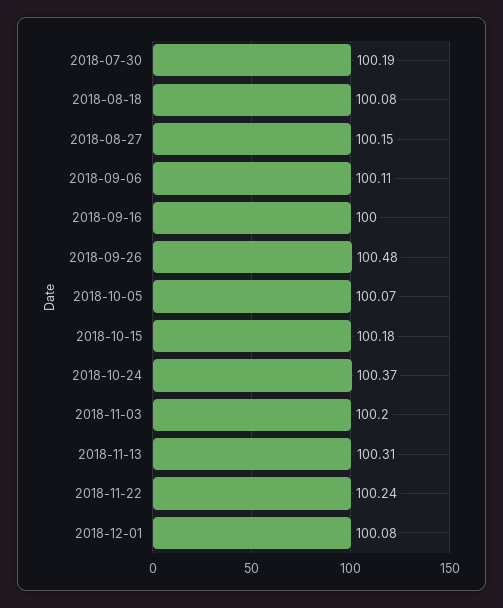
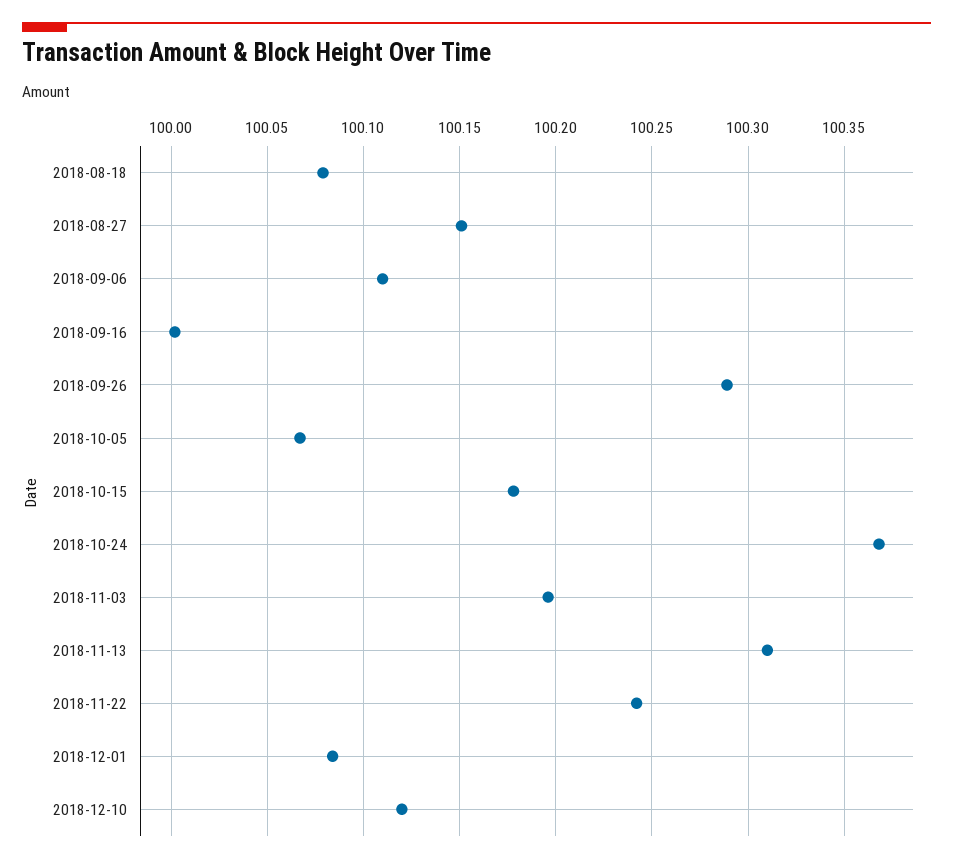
2018-07-30: 100.19 -> none
2018-09-26: 100.48 -> 100.29
2018-12-10: none -> 100.12

